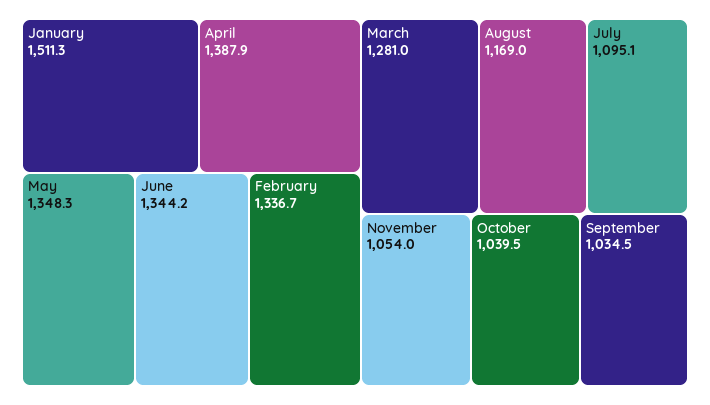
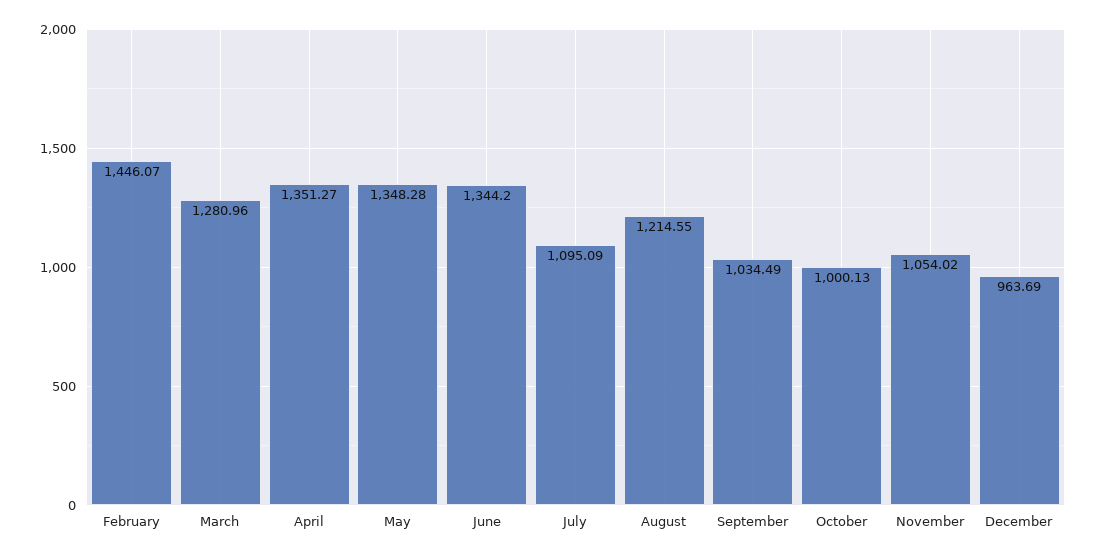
January: 1511.3 -> none
April: 1387.9 -> 1351.27
February: 1336.7 -> 1446.07
August: 1169 -> 1214.55
October: 1039.5 -> 1000.13
December: none -> 963.69

